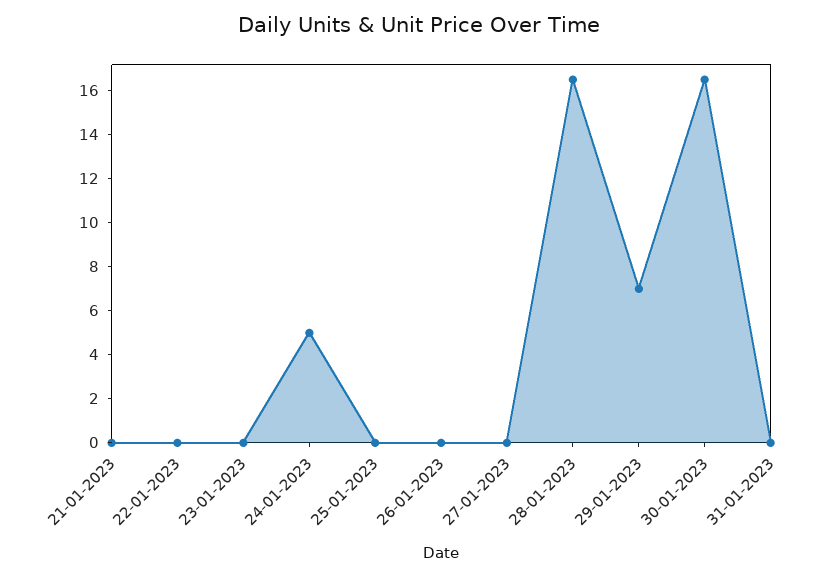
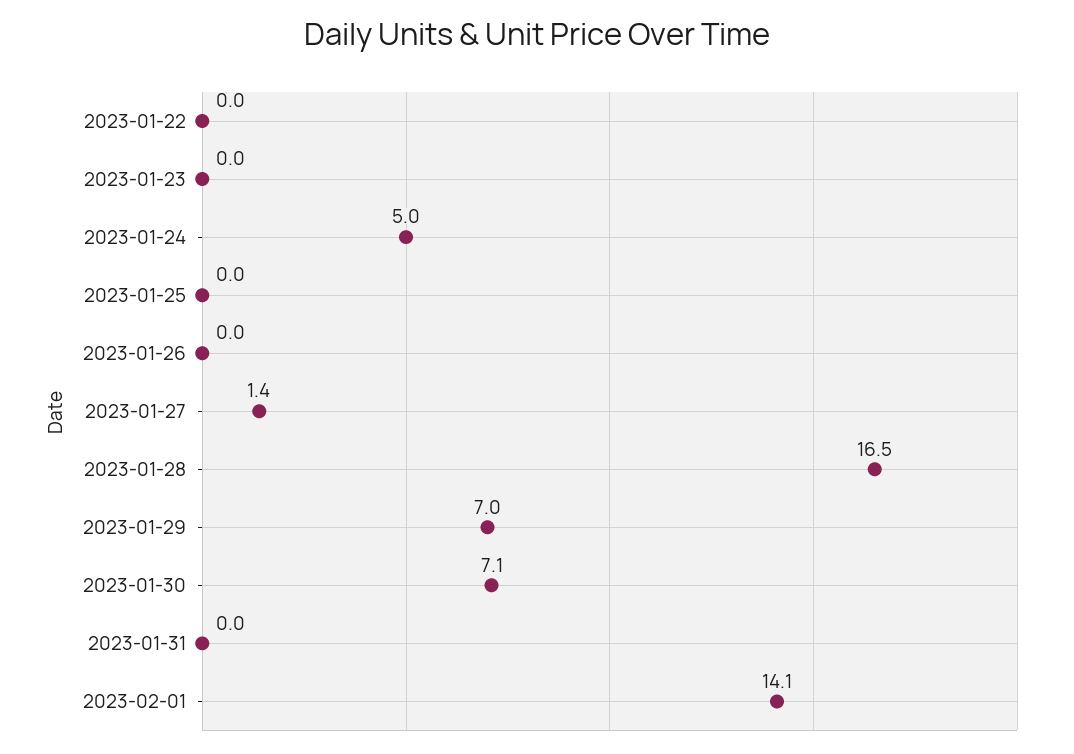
21-01-2023: 0 -> none
27-01-2023: 0 -> 1.4
30-01-2023: 16.5 -> 7.1
2023-02-01: none -> 14.1

